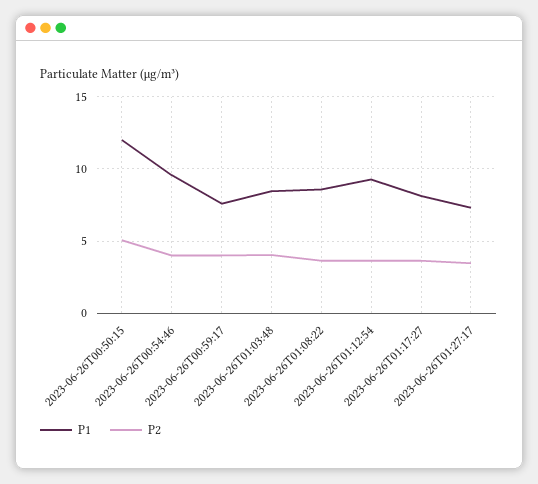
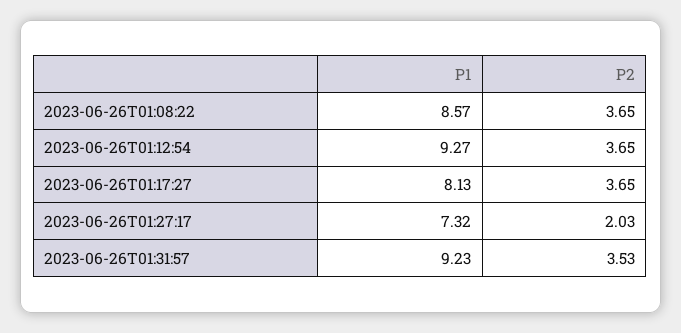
P1, 2023-06-26T00:50:15: 12 -> none
P2, 2023-06-26T00:50:15: 5 -> none
P1, 2023-06-26T00:54:46: 9.5 -> none
P2, 2023-06-26T00:54:46: 4 -> none
P1, 2023-06-26T00:59:17: 7.5 -> none
P2, 2023-06-26T00:59:17: 4 -> none
P1, 2023-06-26T01:03:48: 8.5 -> none
P2, 2023-06-26T01:03:48: 4 -> none
P2, 2023-06-26T01:27:17: 3.5 -> 2.03
P1, 2023-06-26T01:31:57: none -> 9.23
P2, 2023-06-26T01:31:57: none -> 3.53

